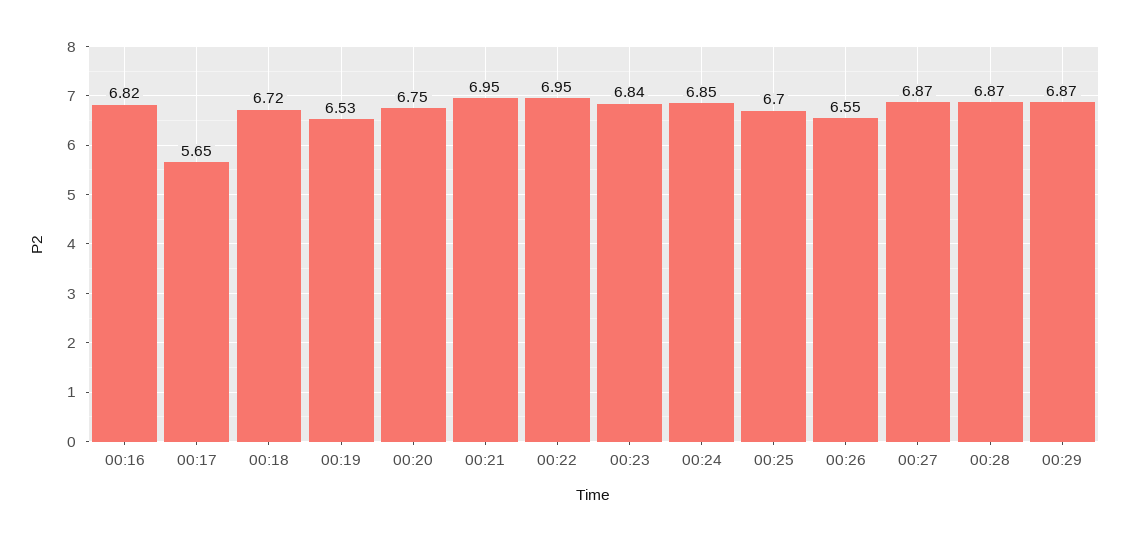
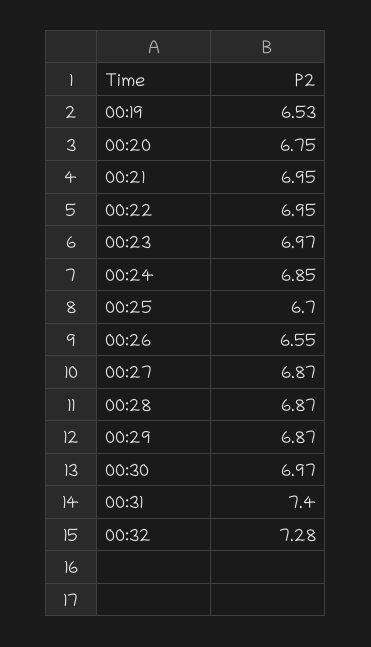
00:16: 6.82 -> none
00:17: 5.65 -> none
00:18: 6.72 -> none
00:23: 6.84 -> 6.97
00:30: none -> 6.97
00:31: none -> 7.4
00:32: none -> 7.28

